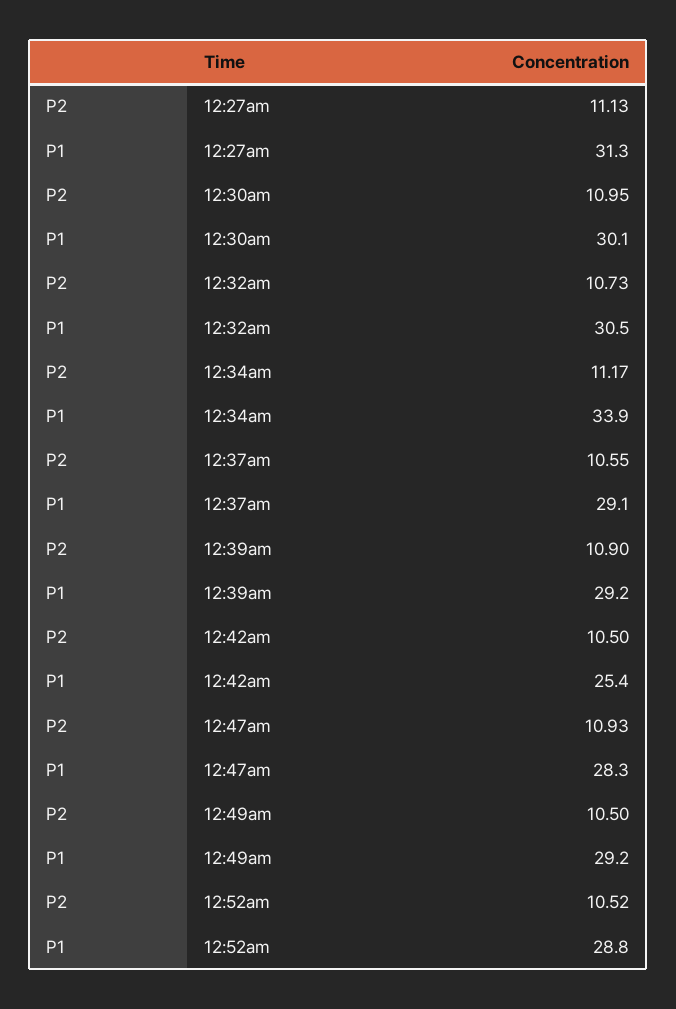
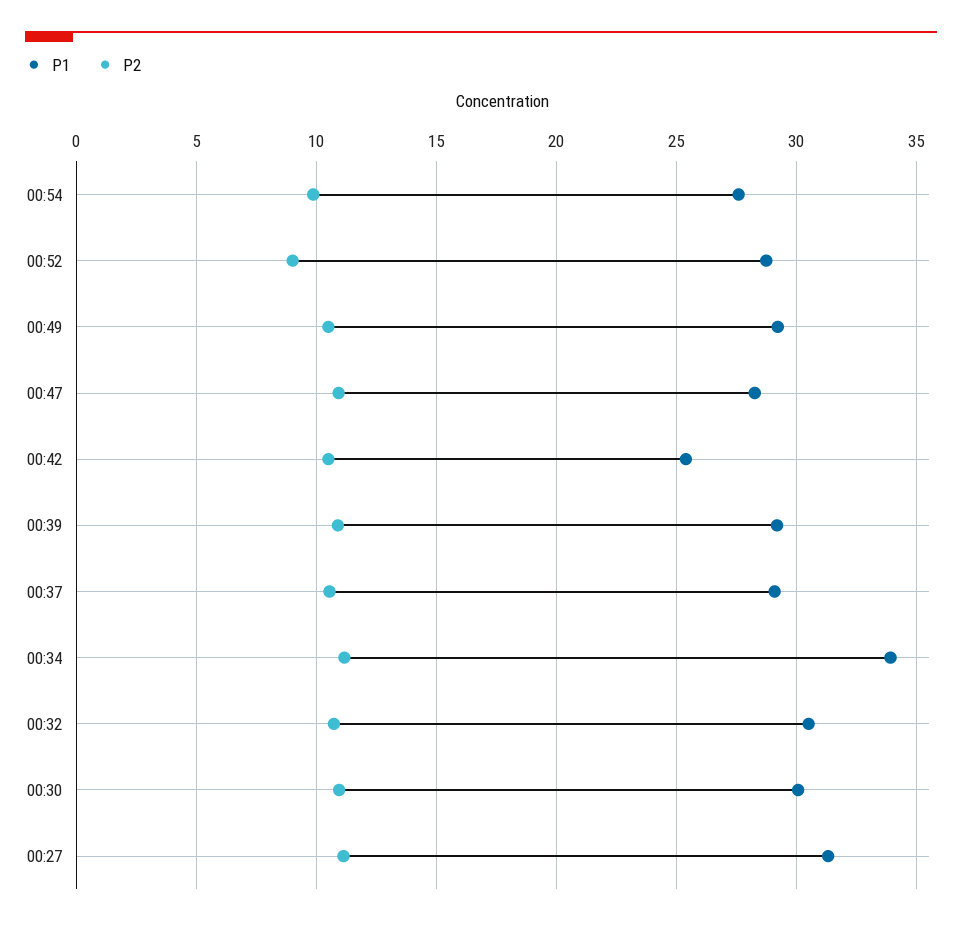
P2, 12:52am: 10.52 -> 9
P1, 00:54: none -> 27.5
P2, 00:54: none -> 10

